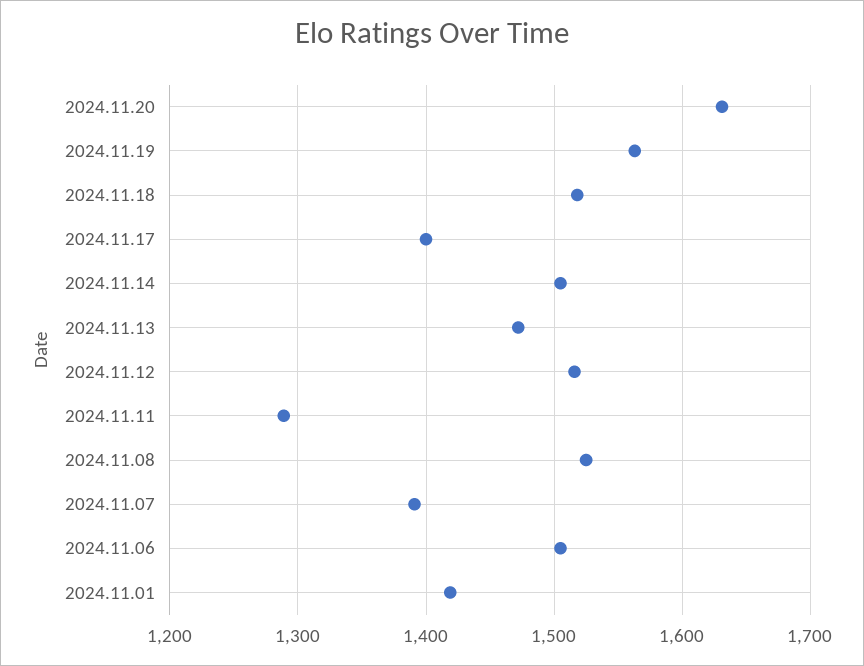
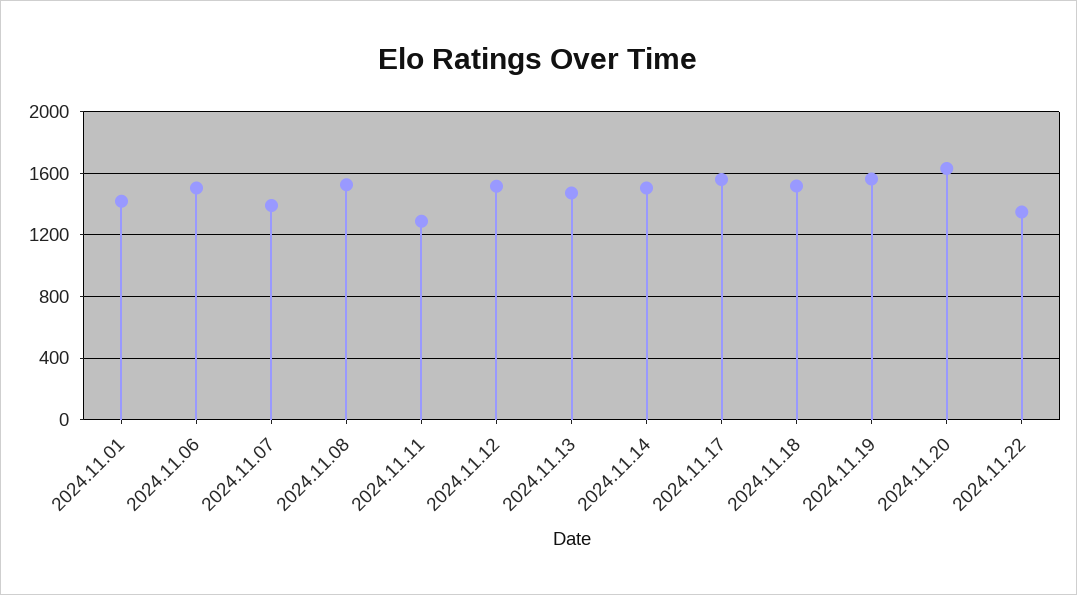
2024.11.17: 1400 -> 1550
2024.11.22: none -> 1350

